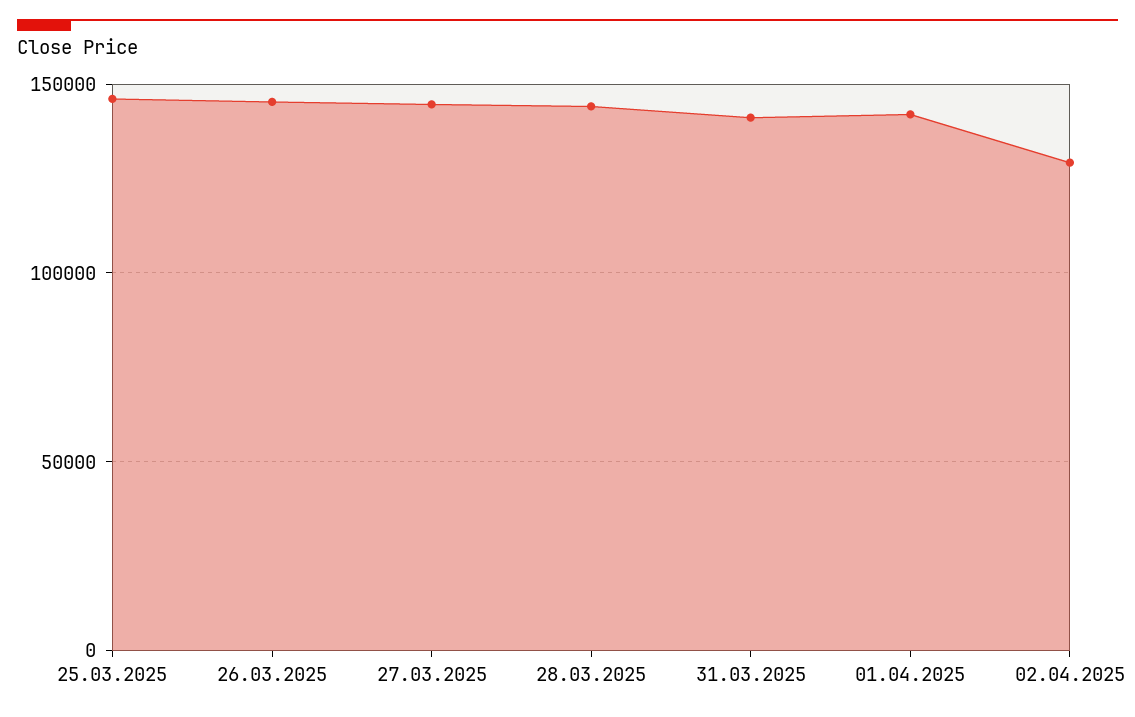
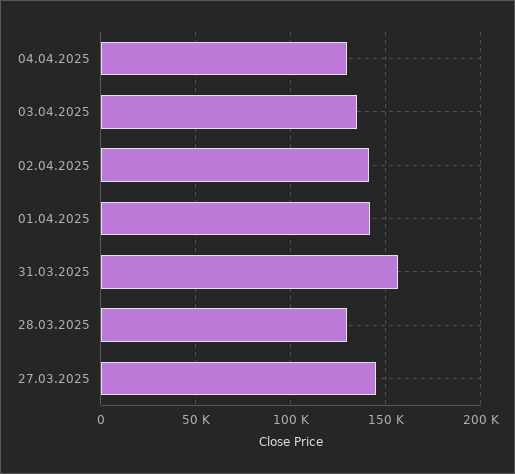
25.03.2025: 145000 -> none
26.03.2025: 145000 -> none
28.03.2025: 145000 -> 130000
31.03.2025: 140000 -> 155000
02.04.2025: 130000 -> 140000
04.04.2025: none -> 130000
03.04.2025: none -> 135000

